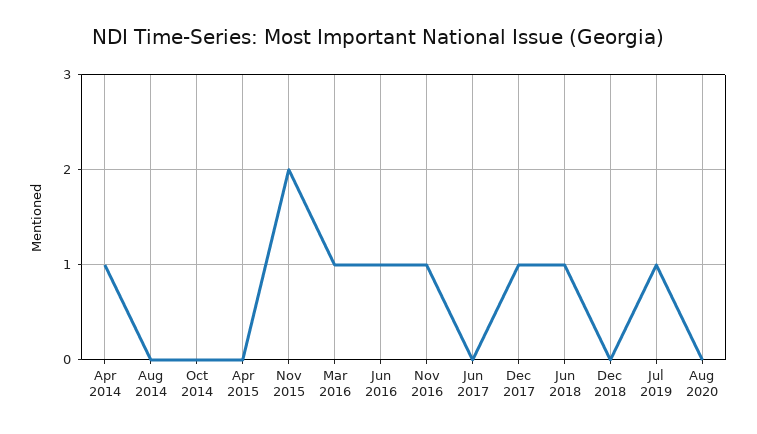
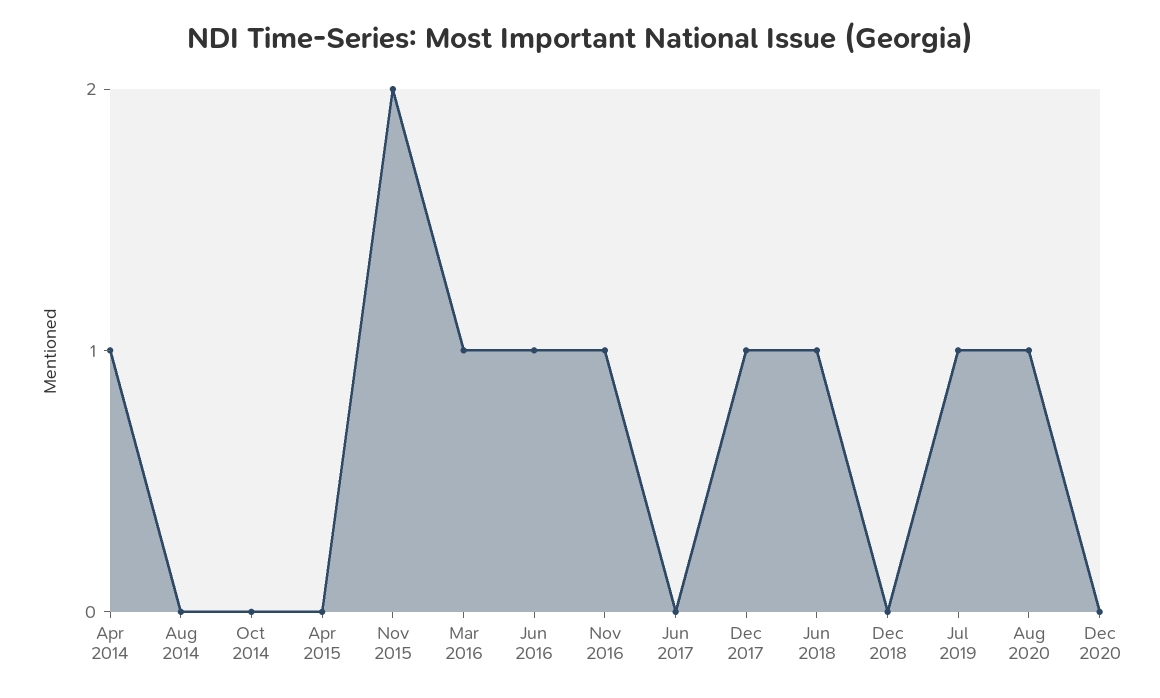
Aug 2020: 0 -> 1
Dec 2020: none -> 0

